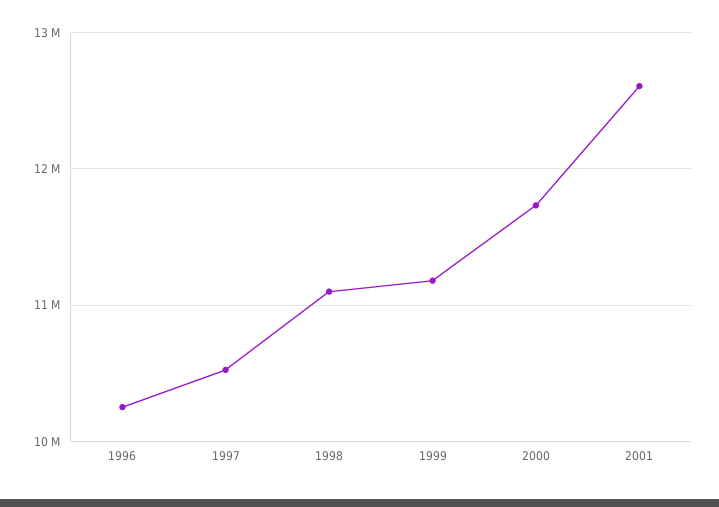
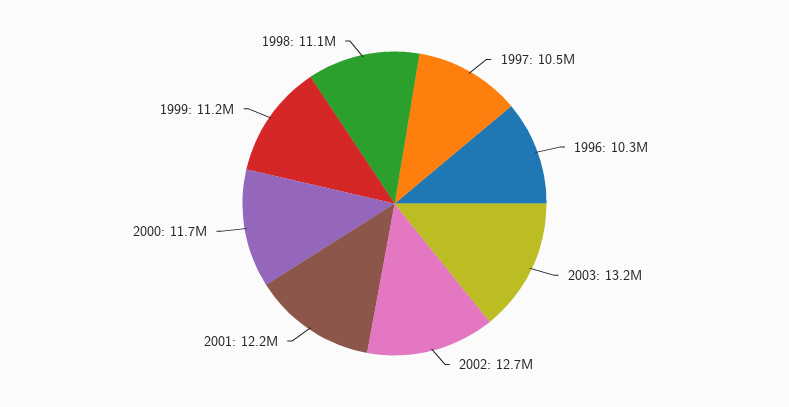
2001: 12600000 -> 12200000
2003: none -> 13200000
2002: none -> 12700000

